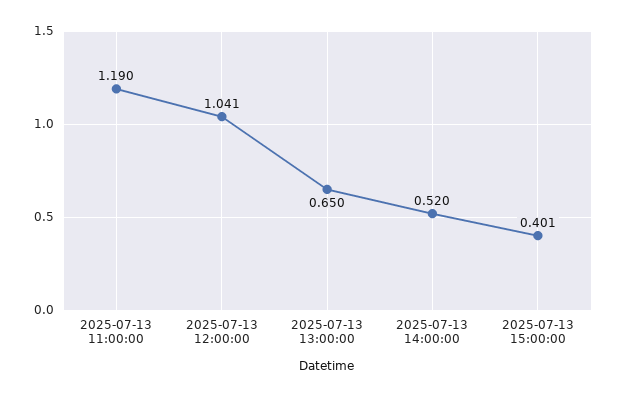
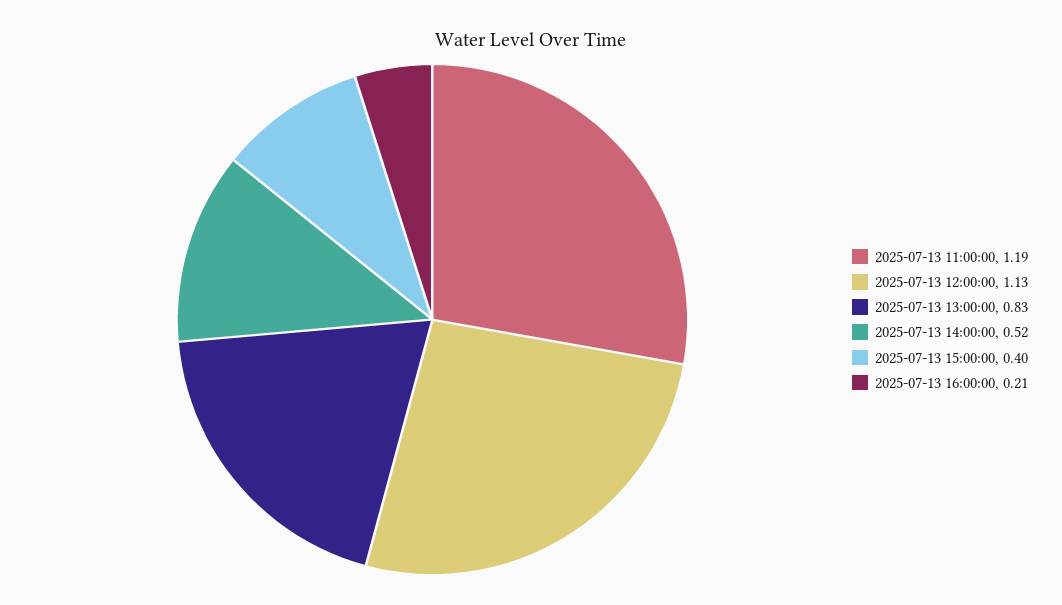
2025-07-13 12:00:00: 1.041 -> 1.13
2025-07-13 13:00:00: 0.65 -> 0.83
2025-07-13 16:00:00: none -> 0.21

